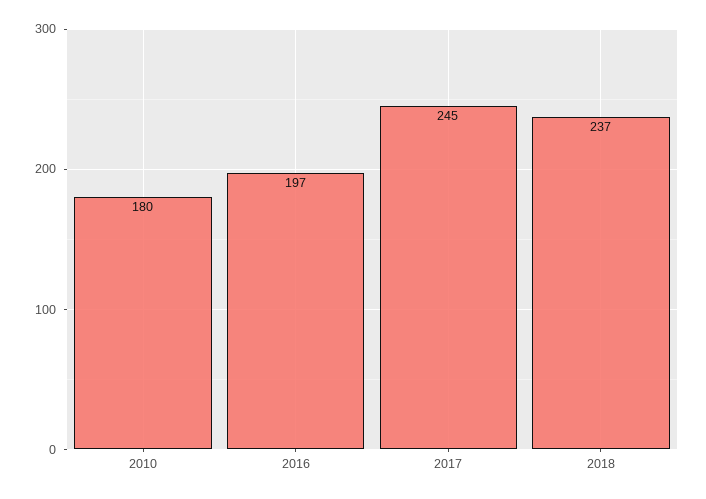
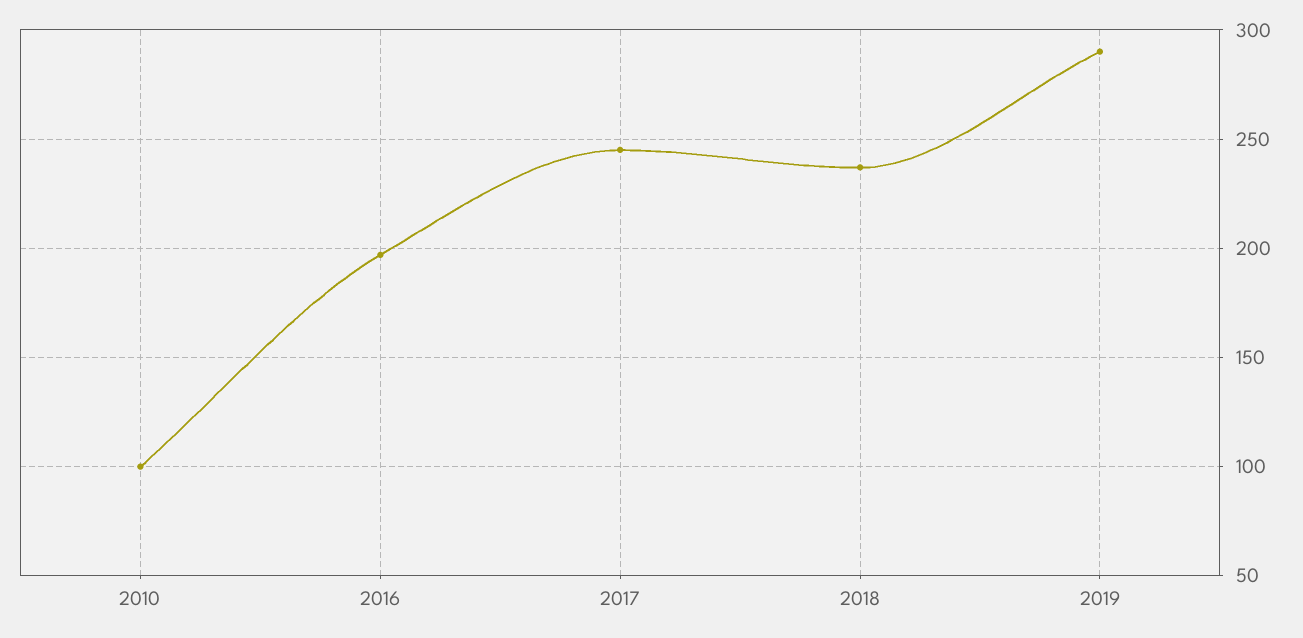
2010: 180 -> 100
2019: none -> 290

